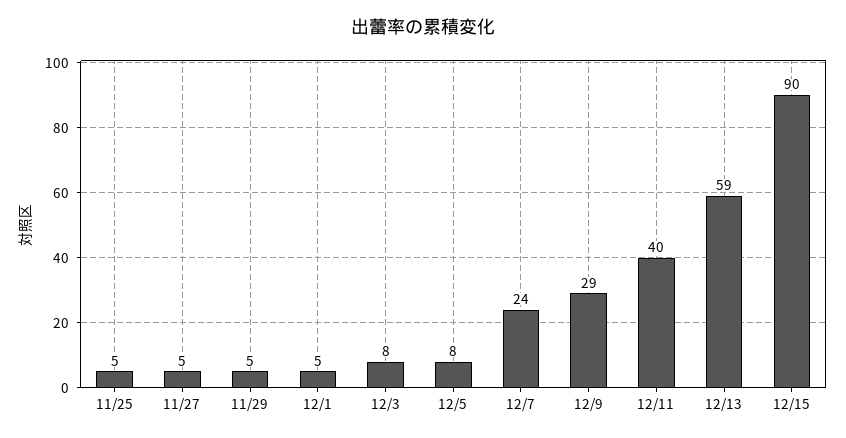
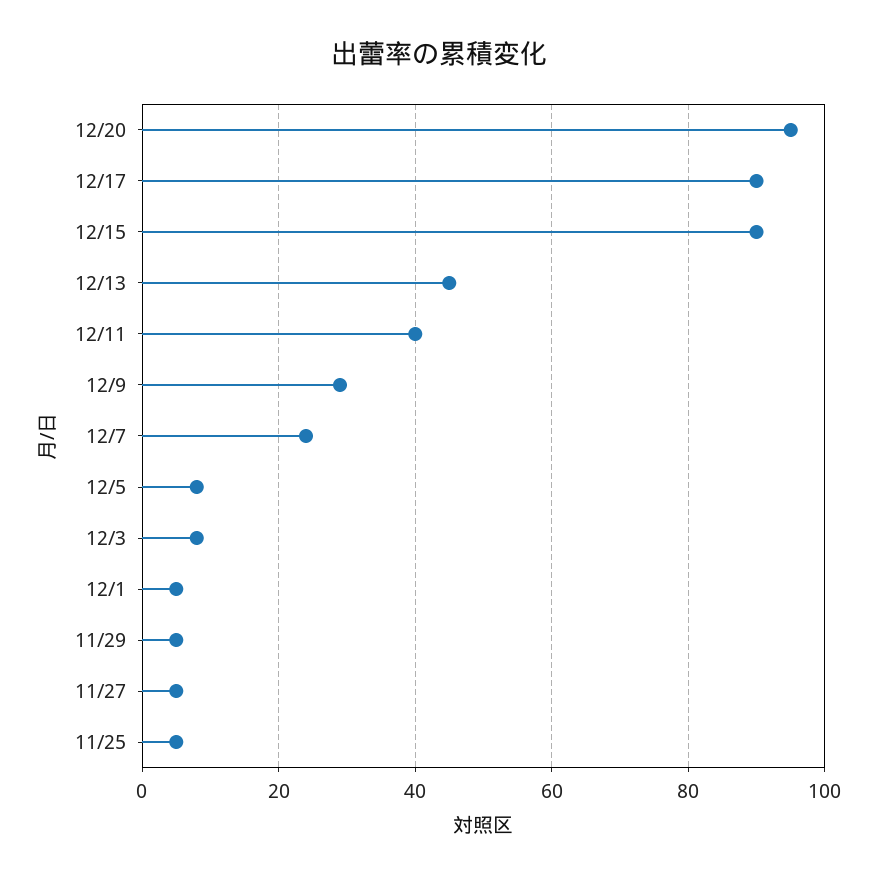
12/13: 59 -> 45
12/20: none -> 95
12/17: none -> 90

